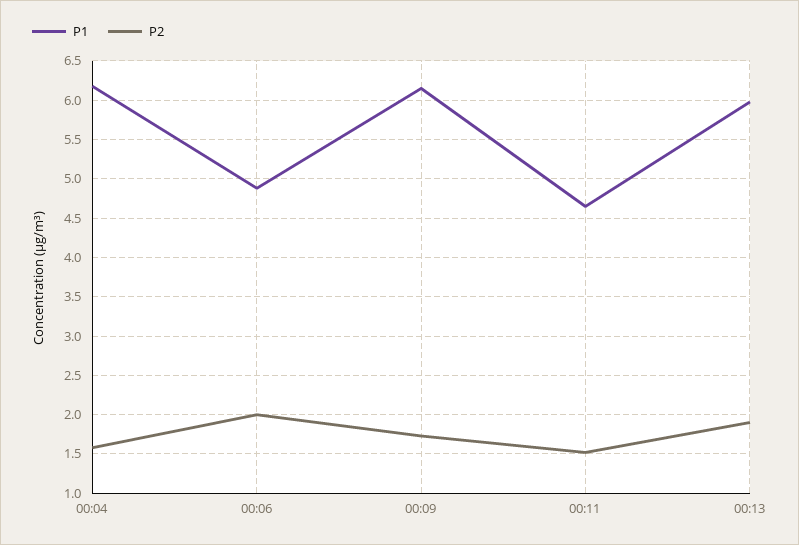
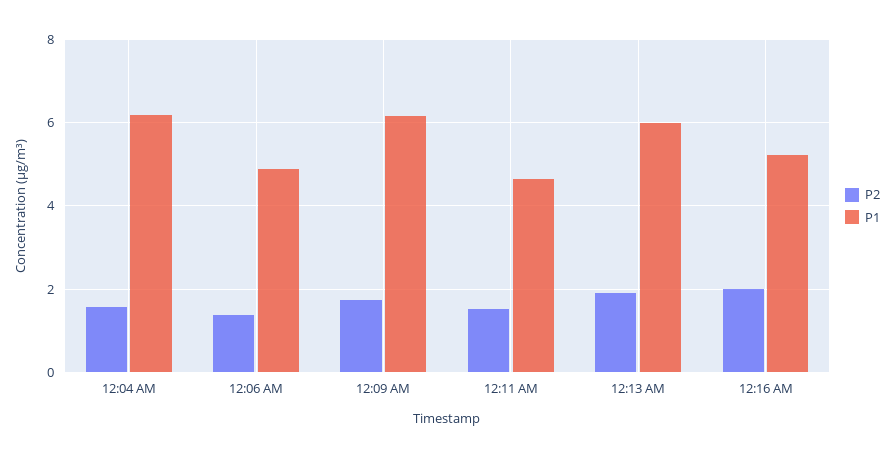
P2, 00:06: 2 -> 1.4
P2, 12:16 AM: none -> 2
P1, 12:16 AM: none -> 5.2

